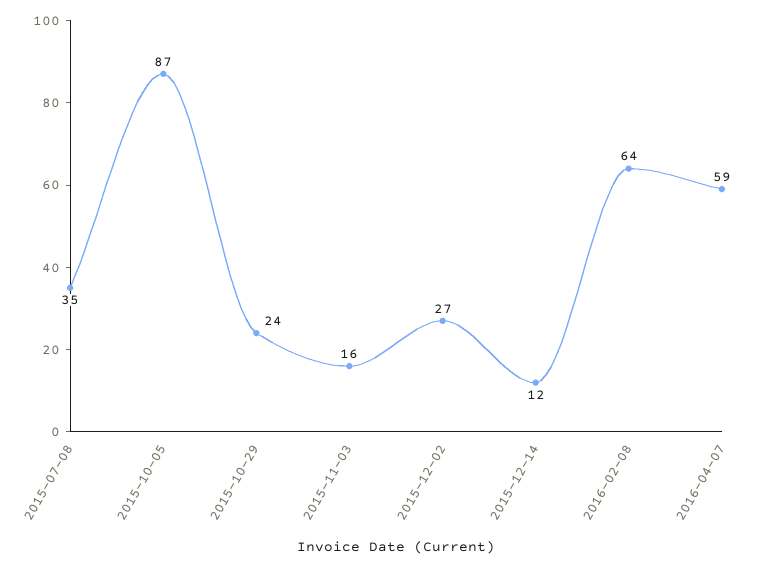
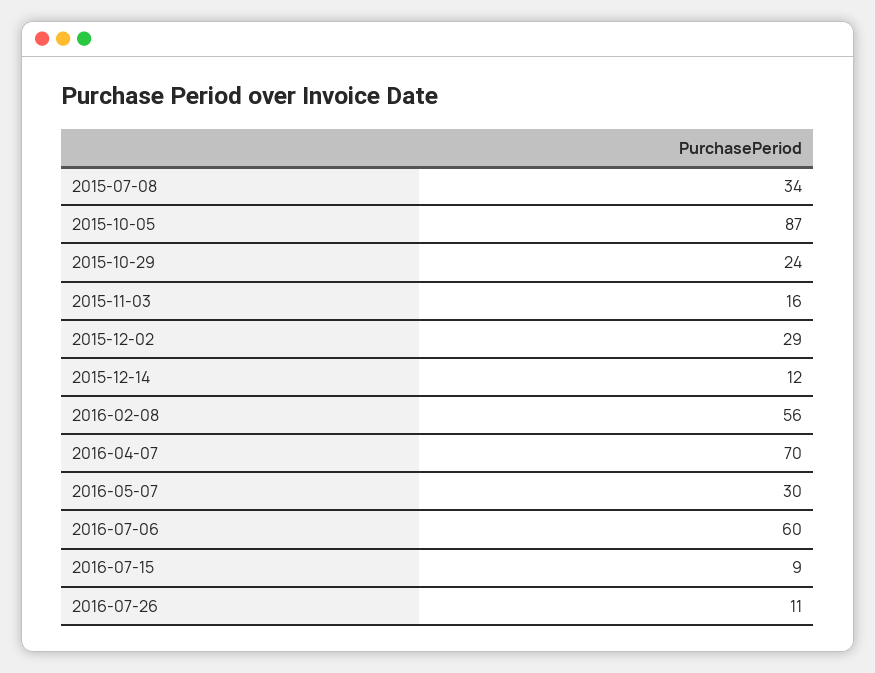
2015-07-08: 35 -> 34
2015-12-02: 27 -> 29
2016-02-08: 64 -> 56
2016-04-07: 59 -> 70
2016-05-07: none -> 30
2016-07-06: none -> 60
2016-07-15: none -> 9
2016-07-26: none -> 11

